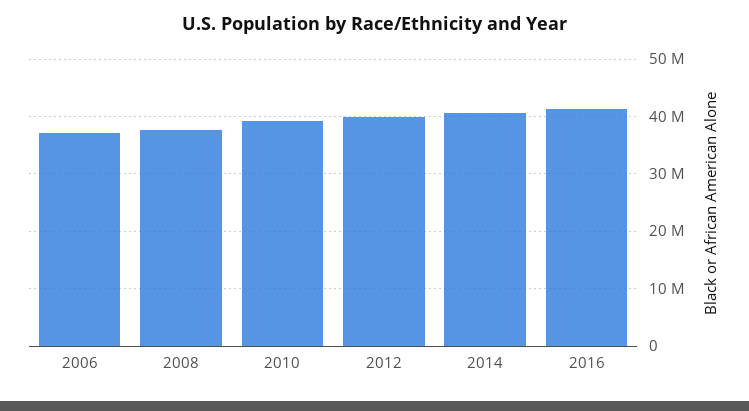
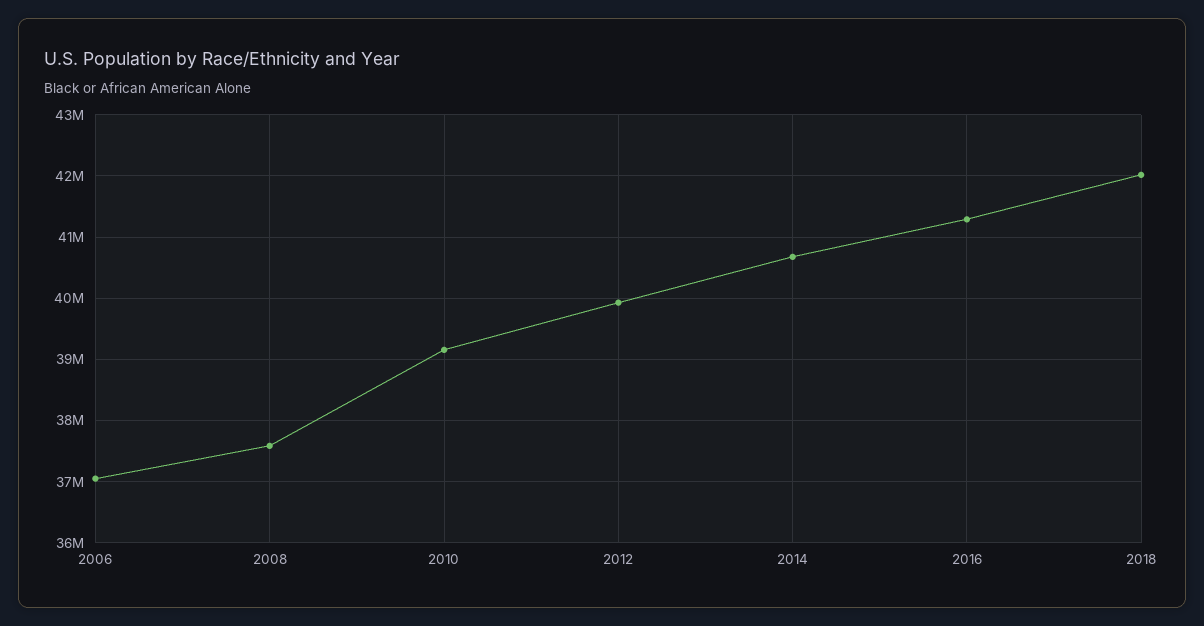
2018: none -> 42000000

